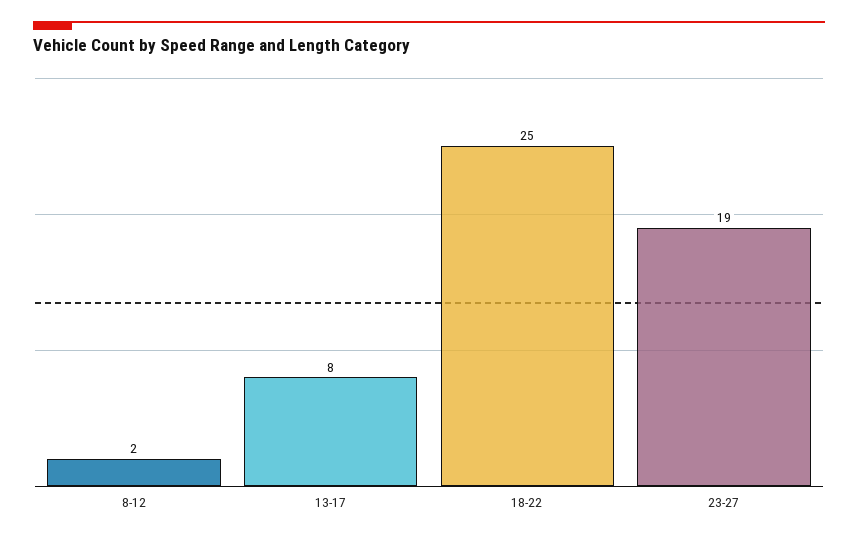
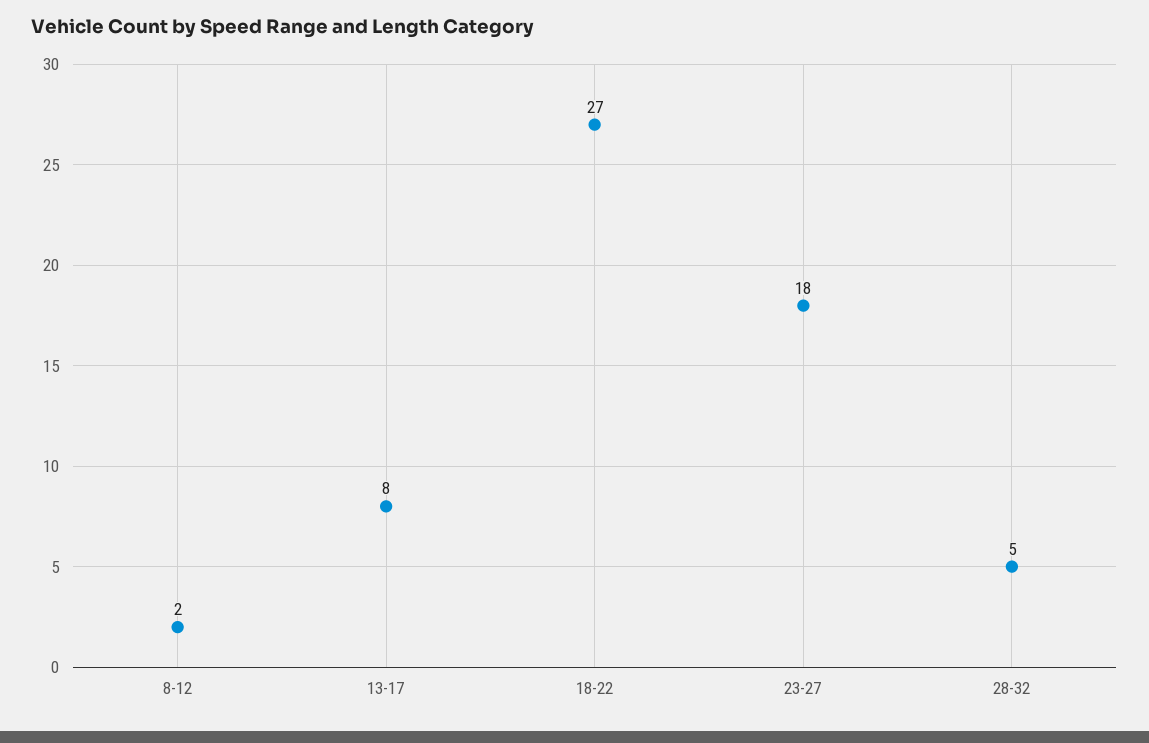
18-22: 25 -> 27
23-27: 19 -> 18
28-32: none -> 5

